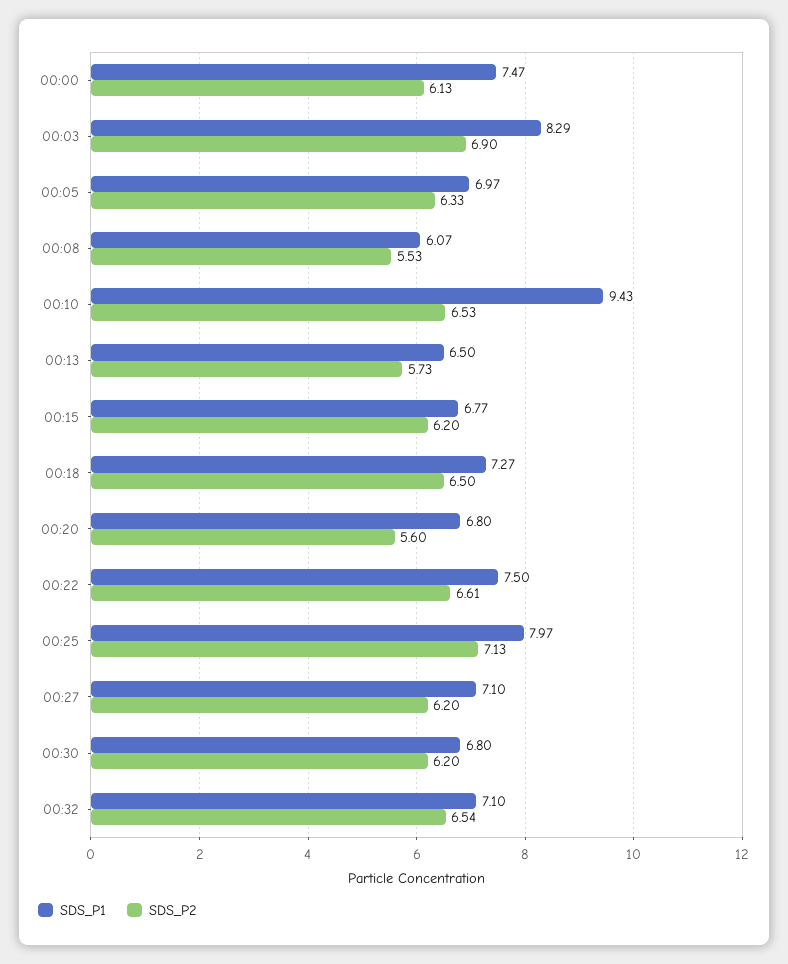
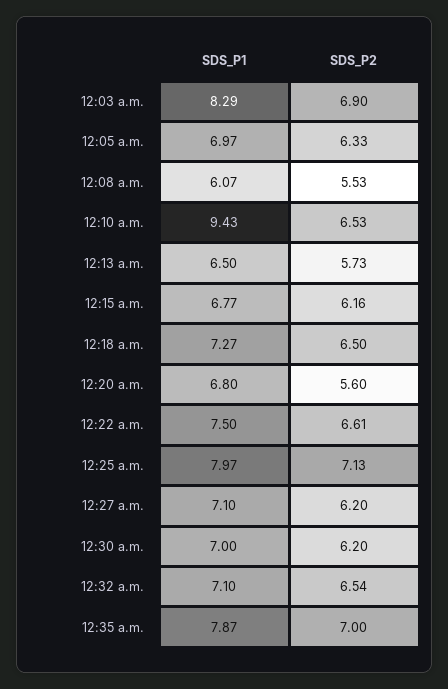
SDS_P1, 00:00: 7.47 -> none
SDS_P2, 00:00: 6.13 -> none
SDS_P2, 00:15: 6.2 -> 6.16
SDS_P1, 00:30: 6.8 -> 7
SDS_P1, 12:35 a.m.: none -> 7.87
SDS_P2, 12:35 a.m.: none -> 7

